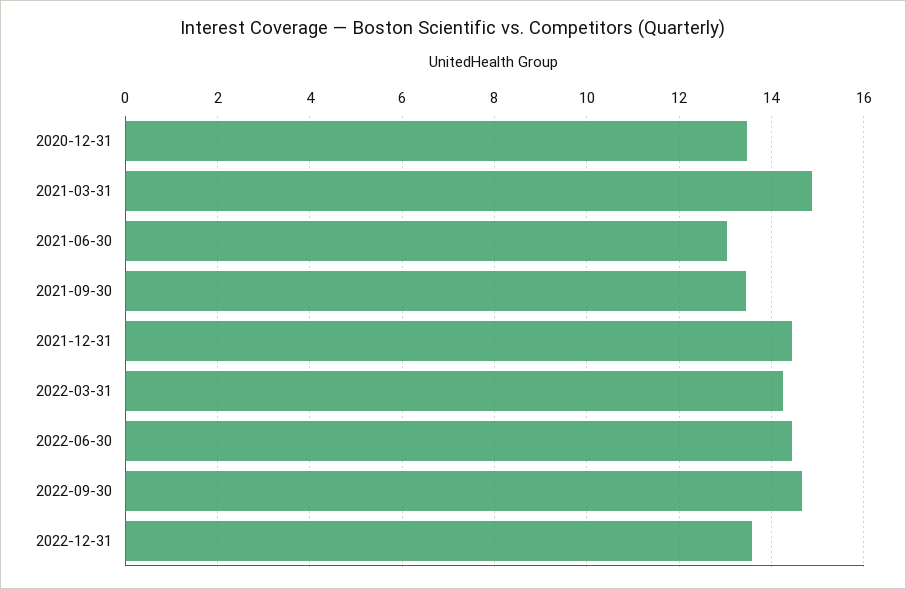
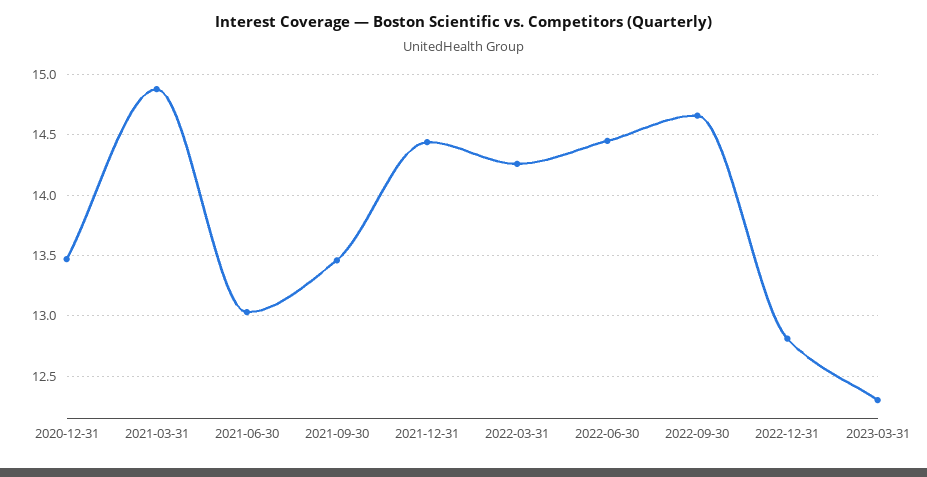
2022-12-31: 13.6 -> 12.8
2023-03-31: none -> 12.3

